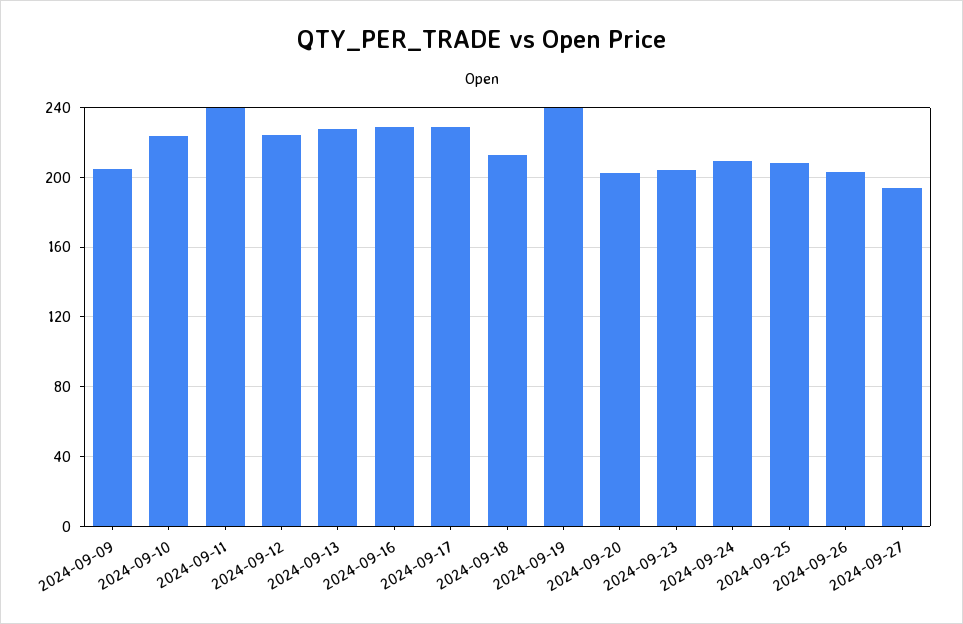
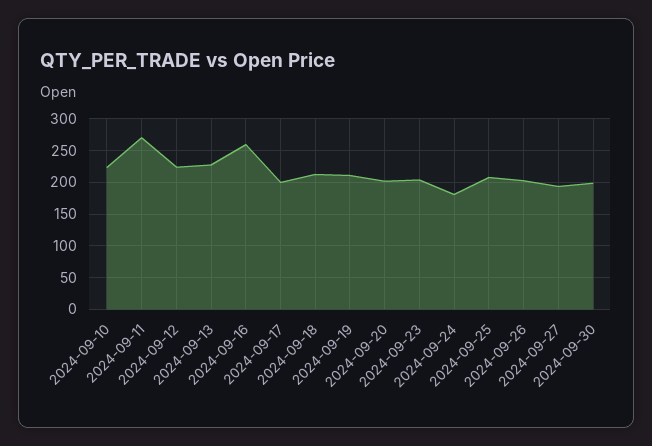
2024-09-09: 205 -> none
2024-09-11: 240 -> 270
2024-09-16: 230 -> 260
2024-09-17: 230 -> 200
2024-09-19: 240 -> 210
2024-09-24: 210 -> 180
2024-09-30: none -> 200

